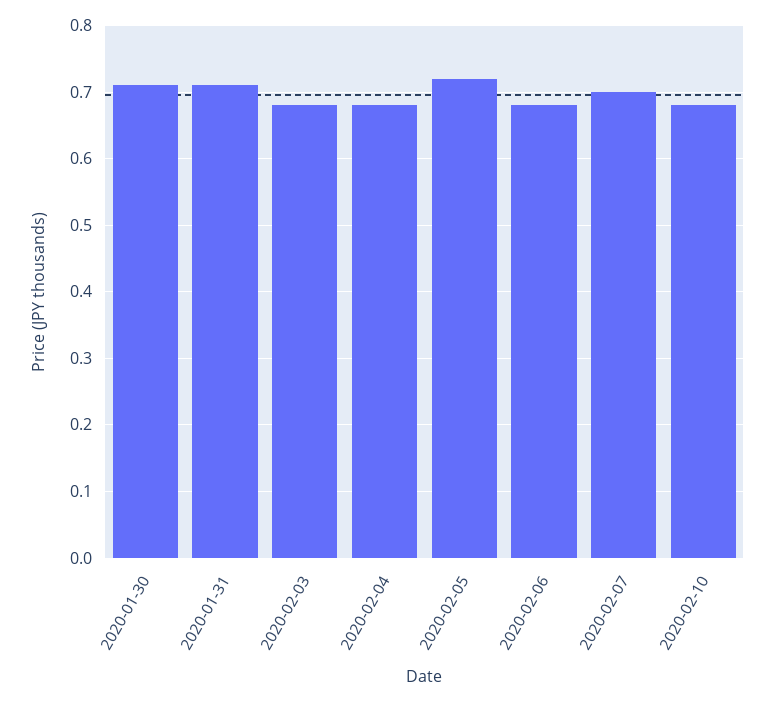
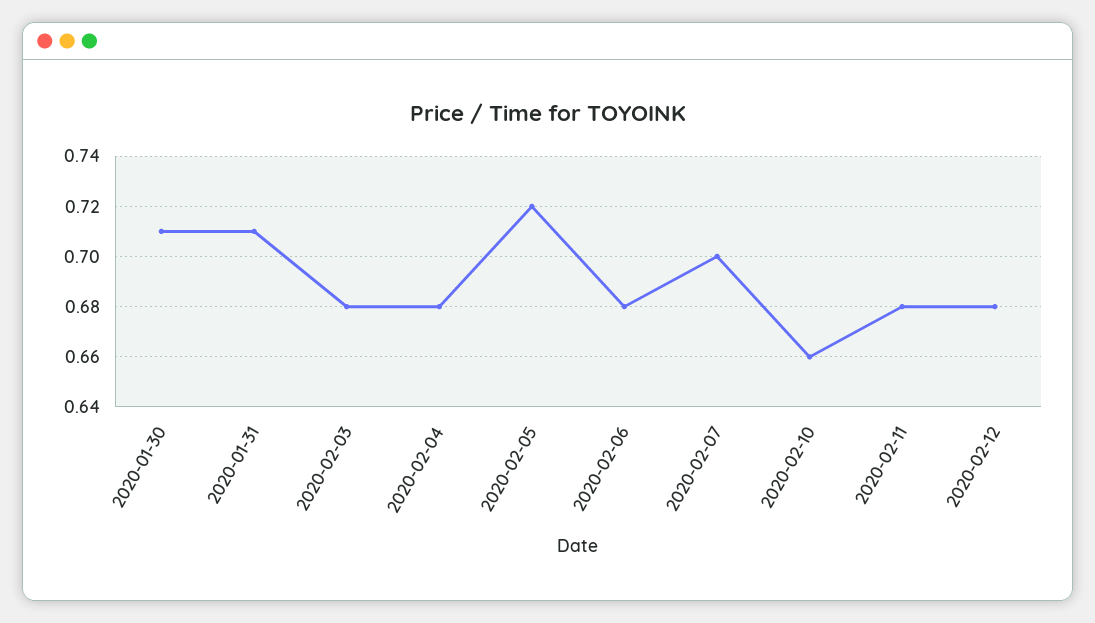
2020-02-10: 0.68 -> 0.66
2020-02-11: none -> 0.68
2020-02-12: none -> 0.68

